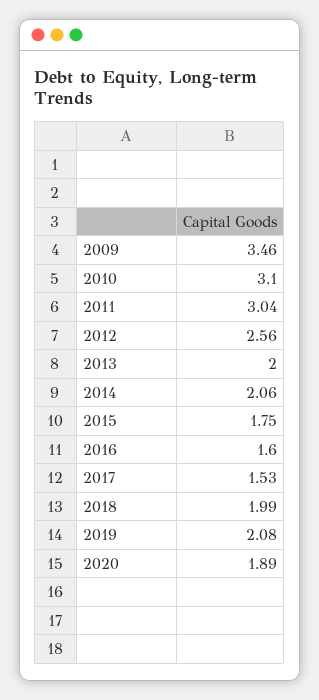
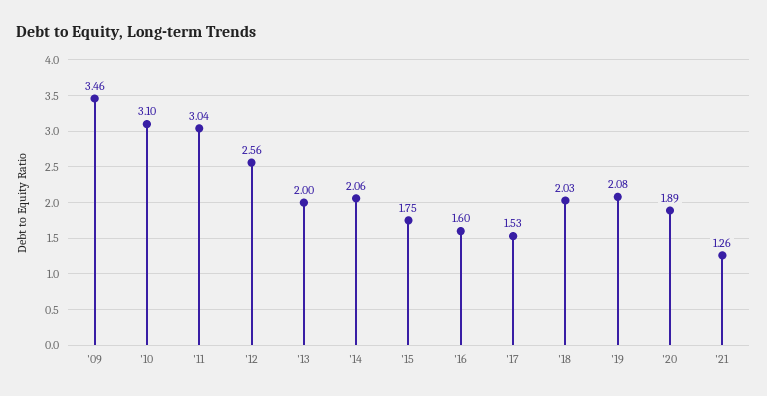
2018: 1.99 -> 2.03
'21: none -> 1.26

